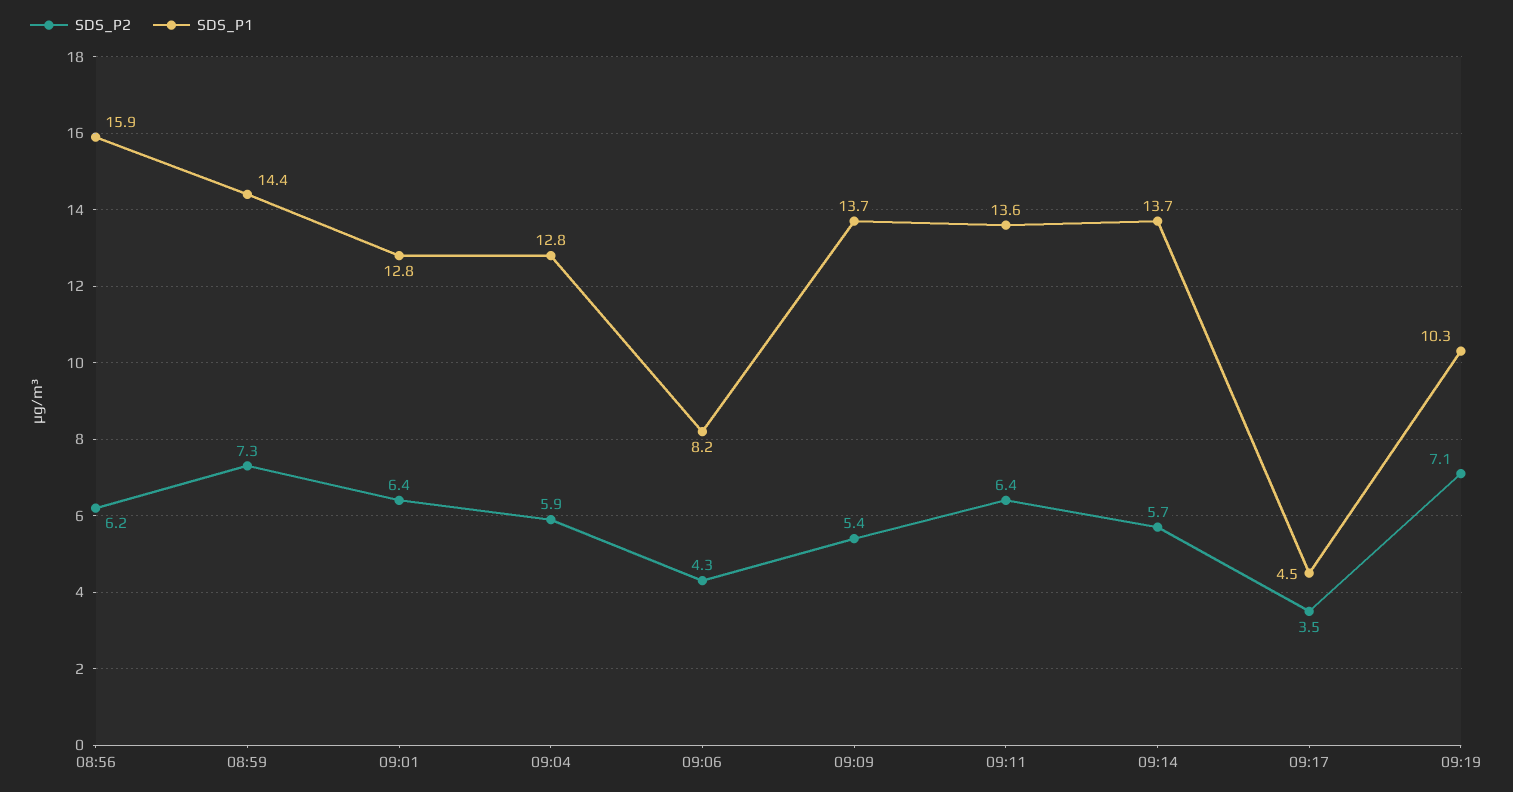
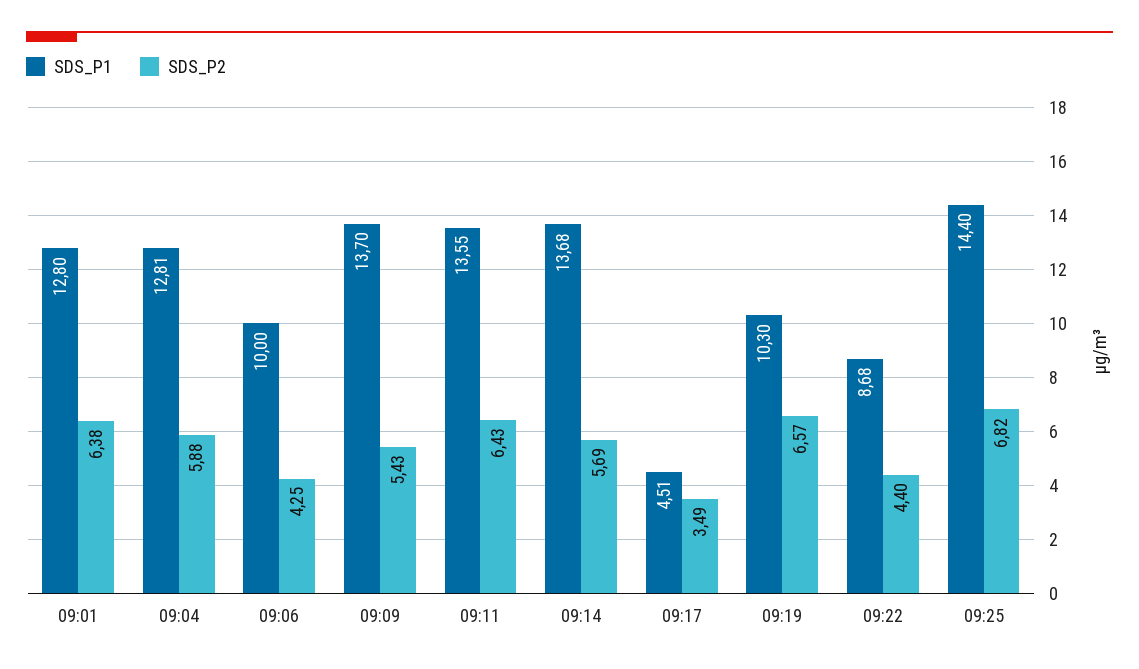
SDS_P2, 08:56: 6.2 -> none
SDS_P1, 08:56: 15.9 -> none
SDS_P2, 08:59: 7.3 -> none
SDS_P1, 08:59: 14.4 -> none
SDS_P1, 09:06: 8.2 -> 10
SDS_P2, 09:19: 7.1 -> 6.57
SDS_P1, 09:22: none -> 8.68
SDS_P2, 09:22: none -> 4.4
SDS_P1, 09:25: none -> 14.4
SDS_P2, 09:25: none -> 6.82

